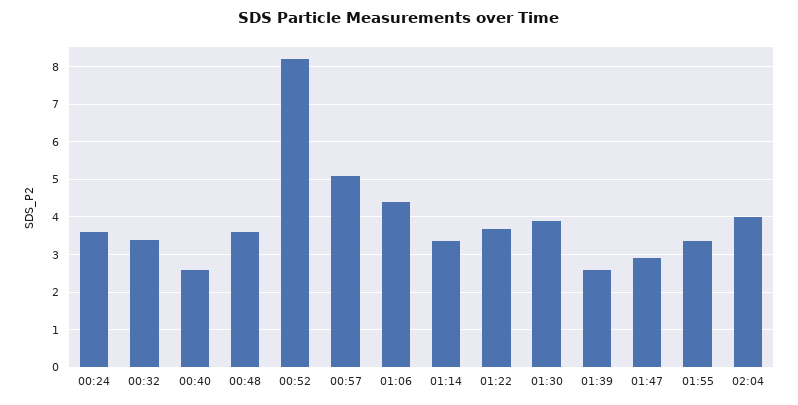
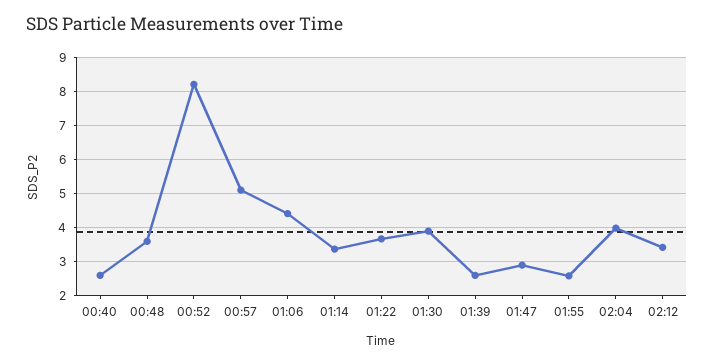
00:24: 3.6 -> none
00:32: 3.4 -> none
01:55: 3.4 -> 2.6
02:12: none -> 3.4

